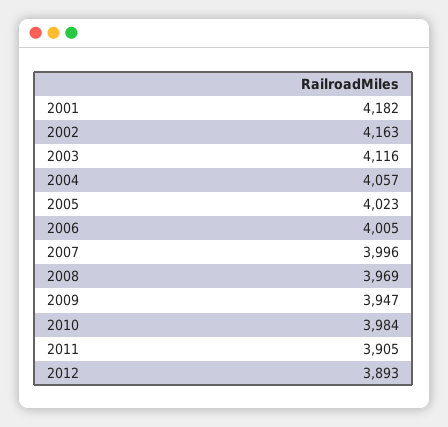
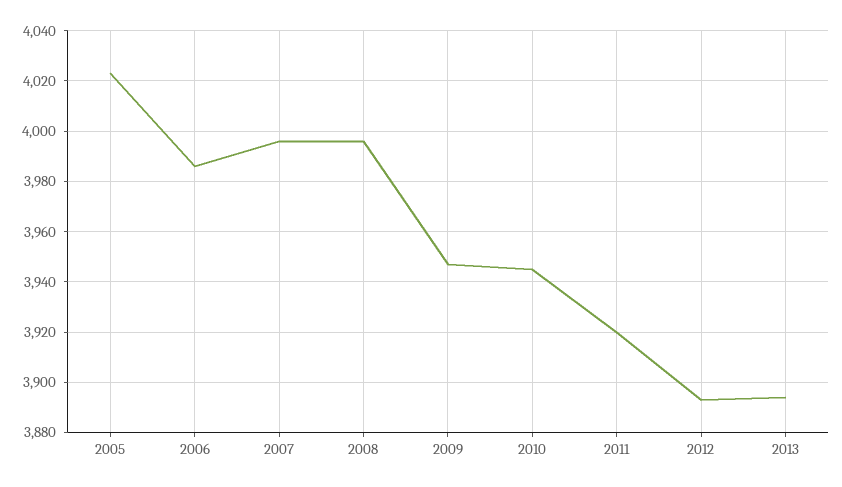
2001: 4182 -> none
2002: 4163 -> none
2003: 4116 -> none
2004: 4057 -> none
2006: 4005 -> 3985
2008: 3969 -> 3995
2010: 3984 -> 3945
2011: 3905 -> 3920
2013: none -> 3895

